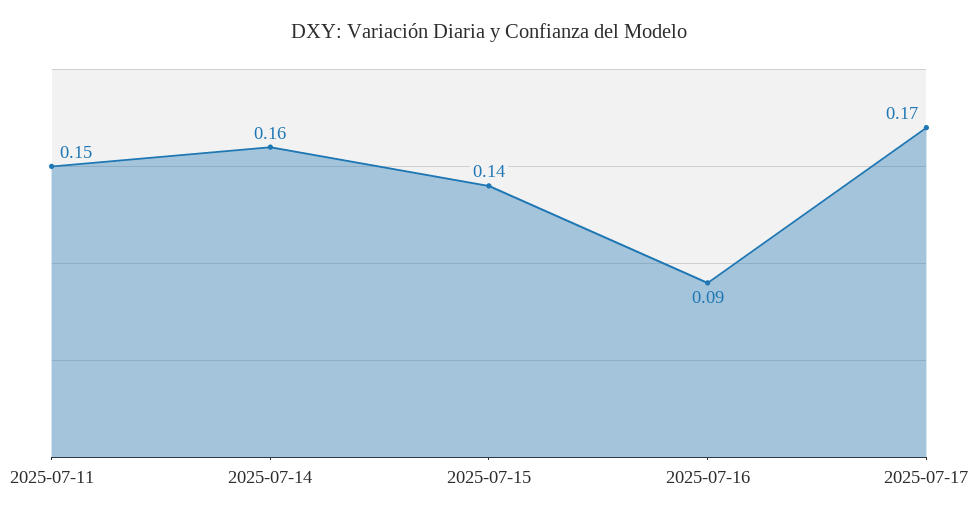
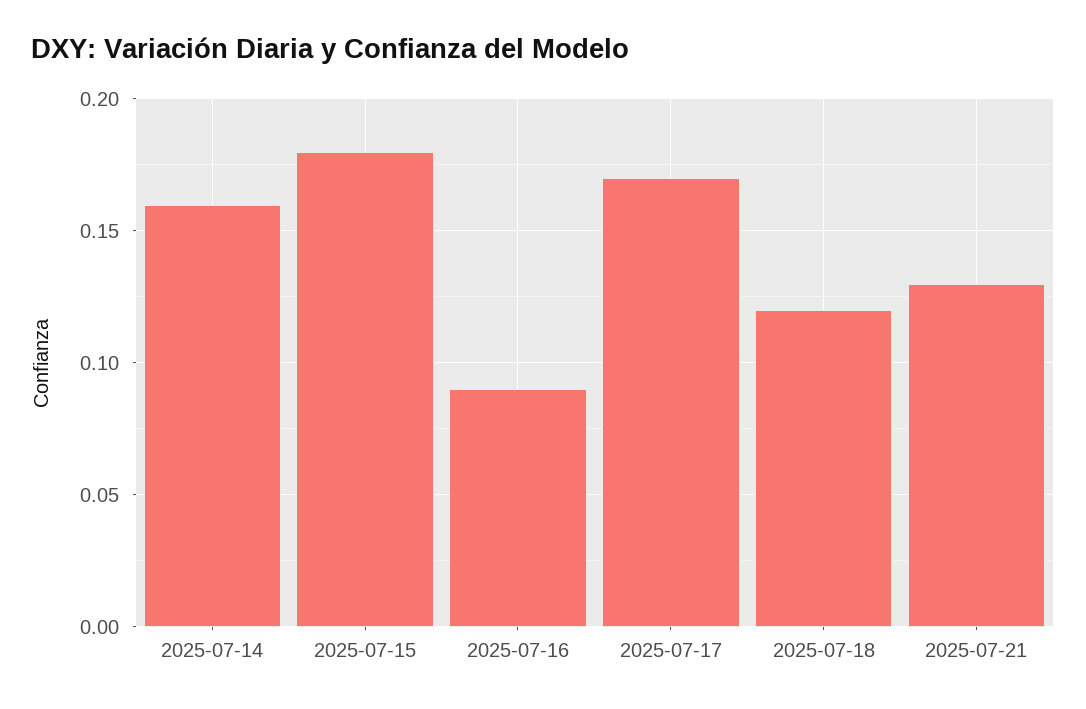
2025-07-11: 0.15 -> none
2025-07-15: 0.14 -> 0.18
2025-07-18: none -> 0.12
2025-07-21: none -> 0.13

